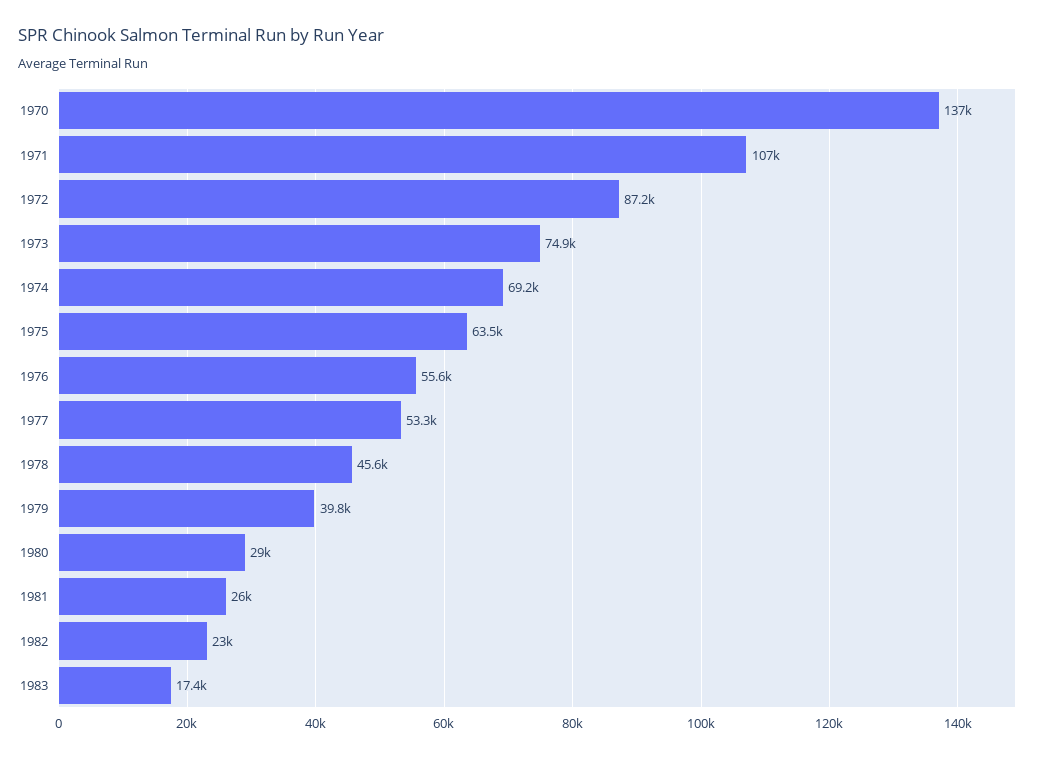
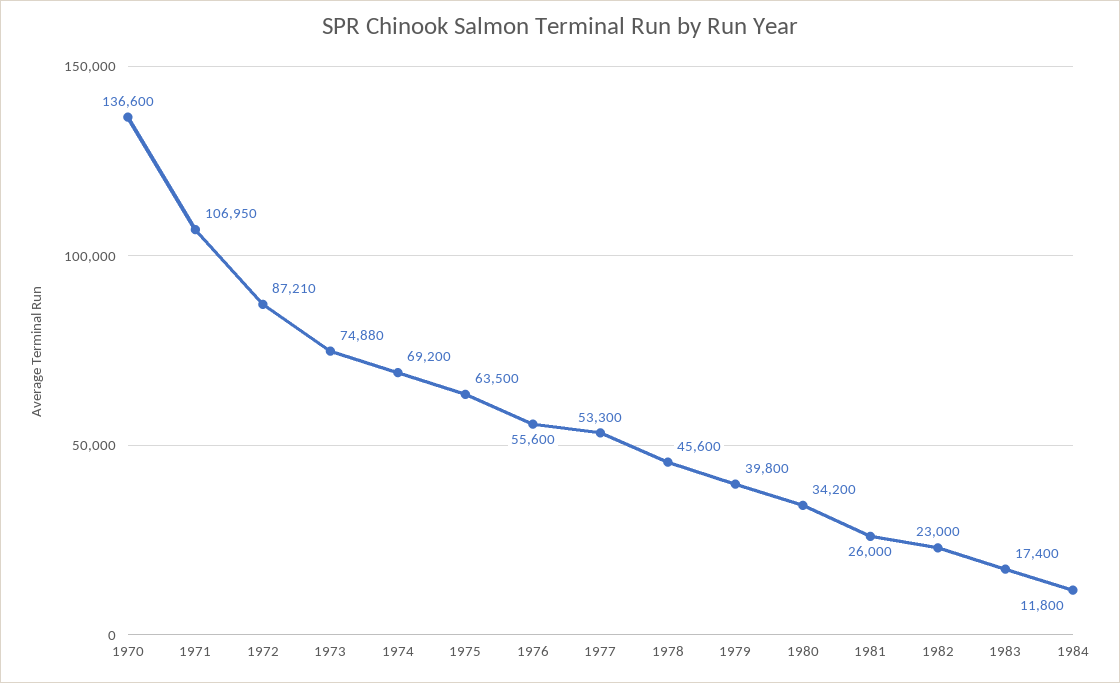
1980: 29000 -> 34200
1984: none -> 11800

